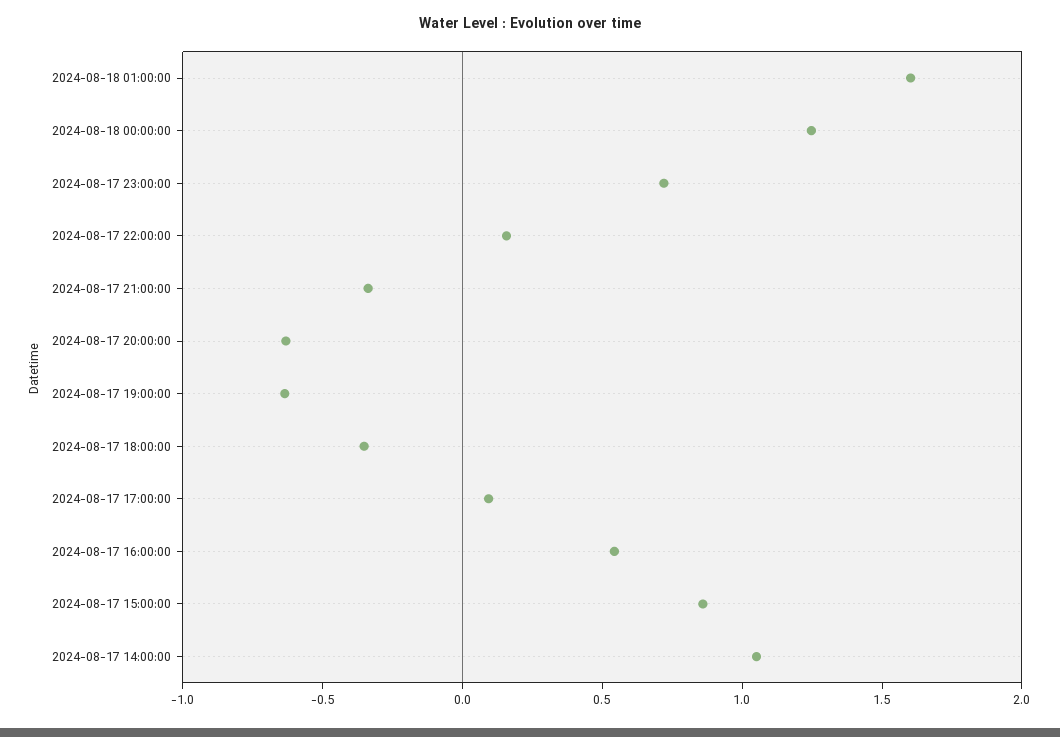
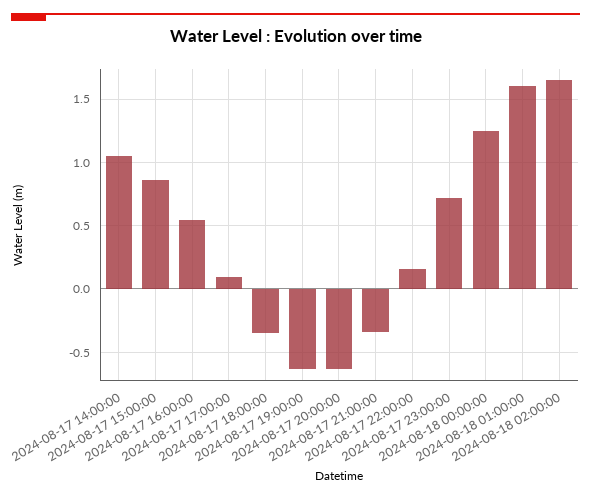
2024-08-18 02:00:00: none -> 1.65

